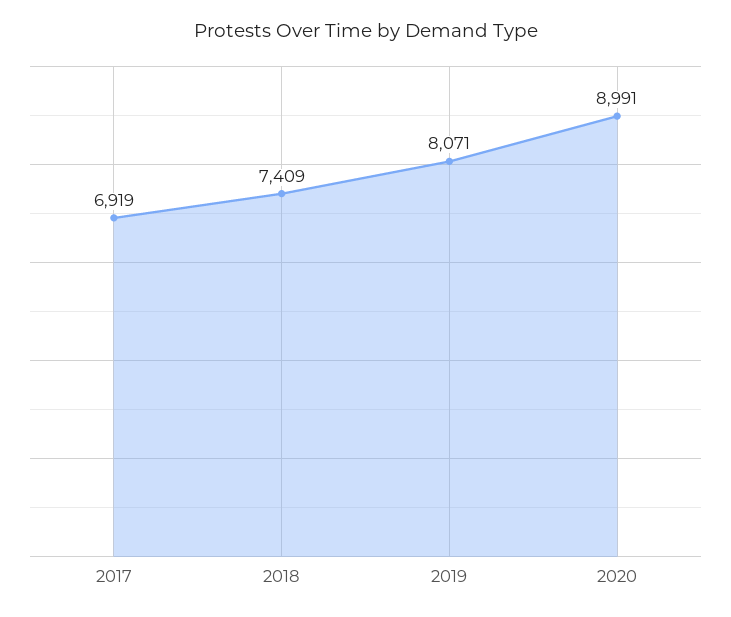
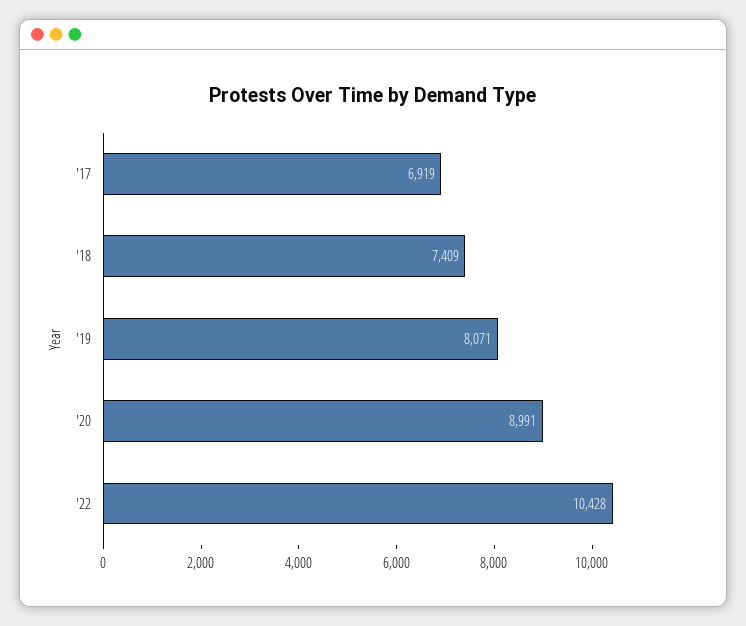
'22: none -> 10428

